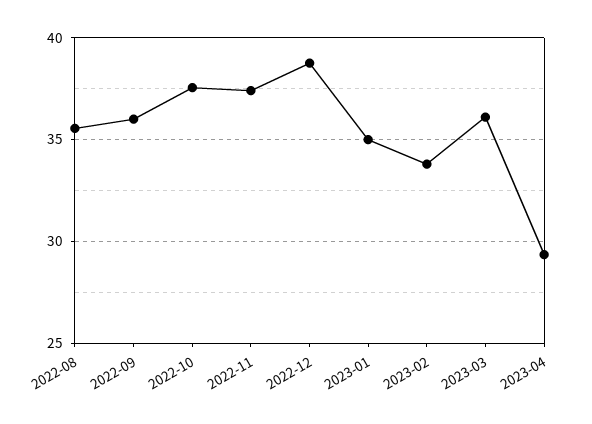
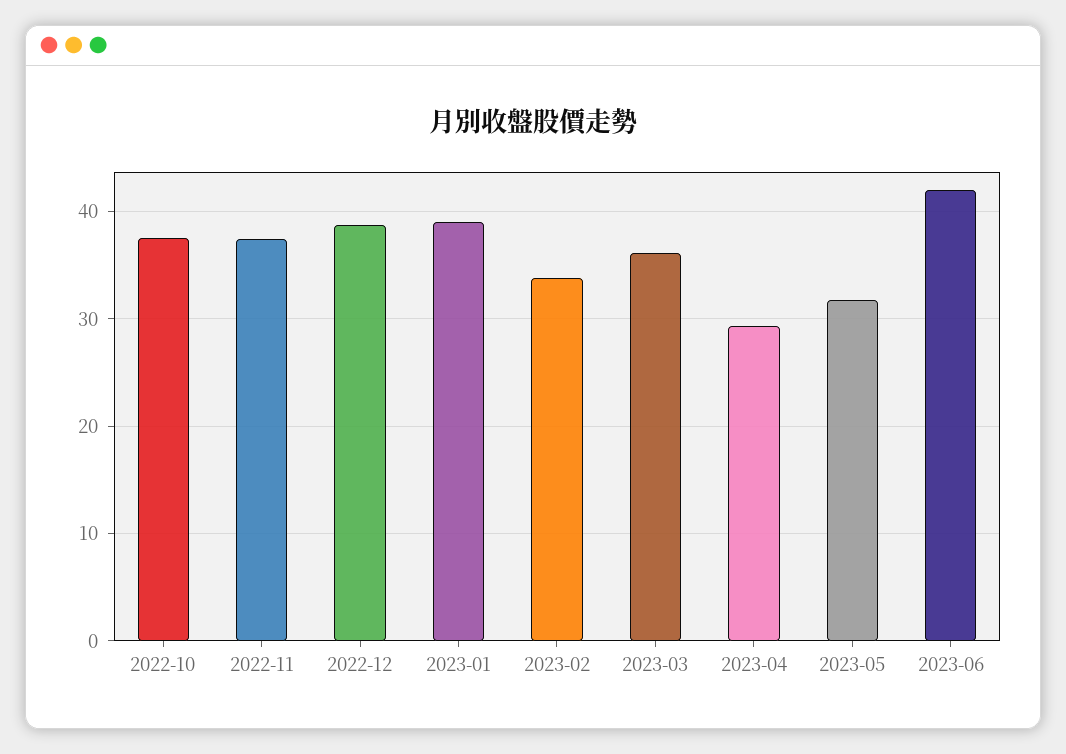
2022-08: 35.5 -> none
2022-09: 36 -> none
2023-01: 35 -> 39
2023-05: none -> 32
2023-06: none -> 42

